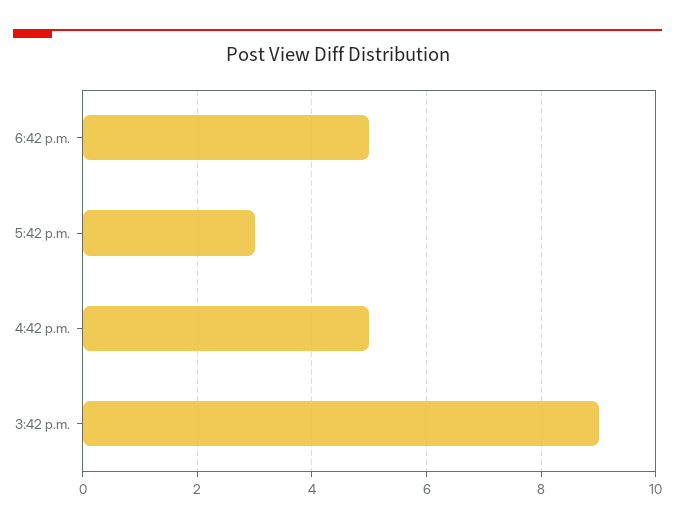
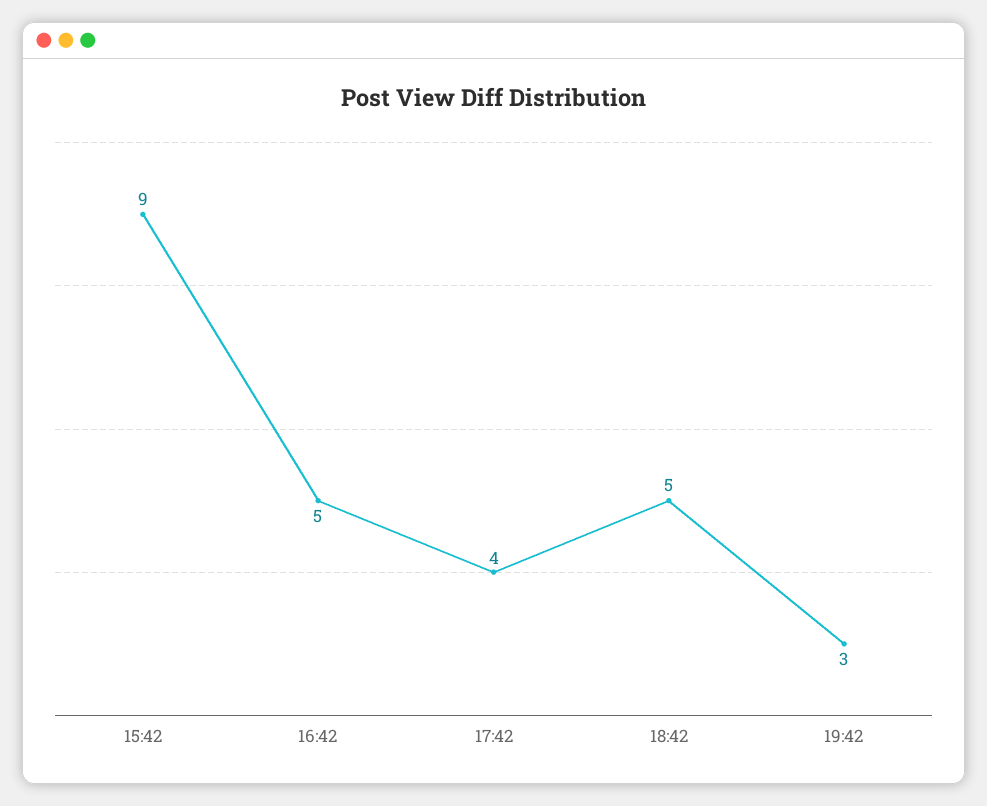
5:42 p.m.: 3 -> 4
19:42: none -> 3

